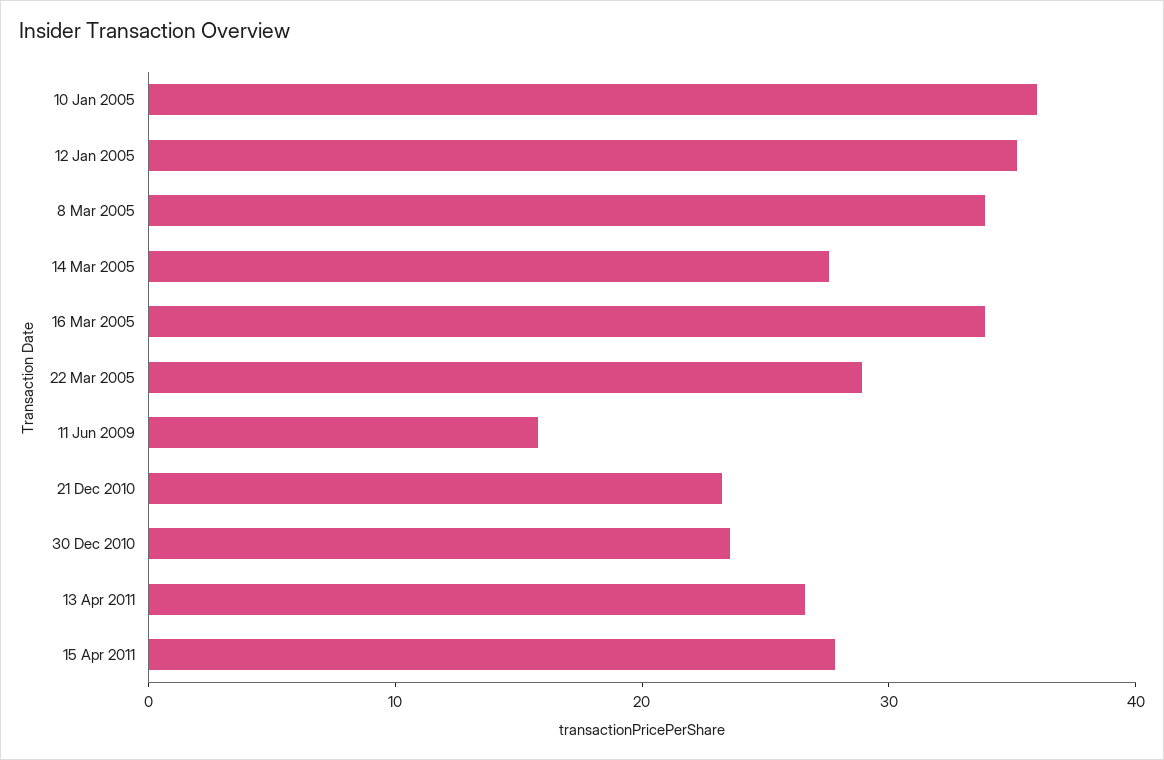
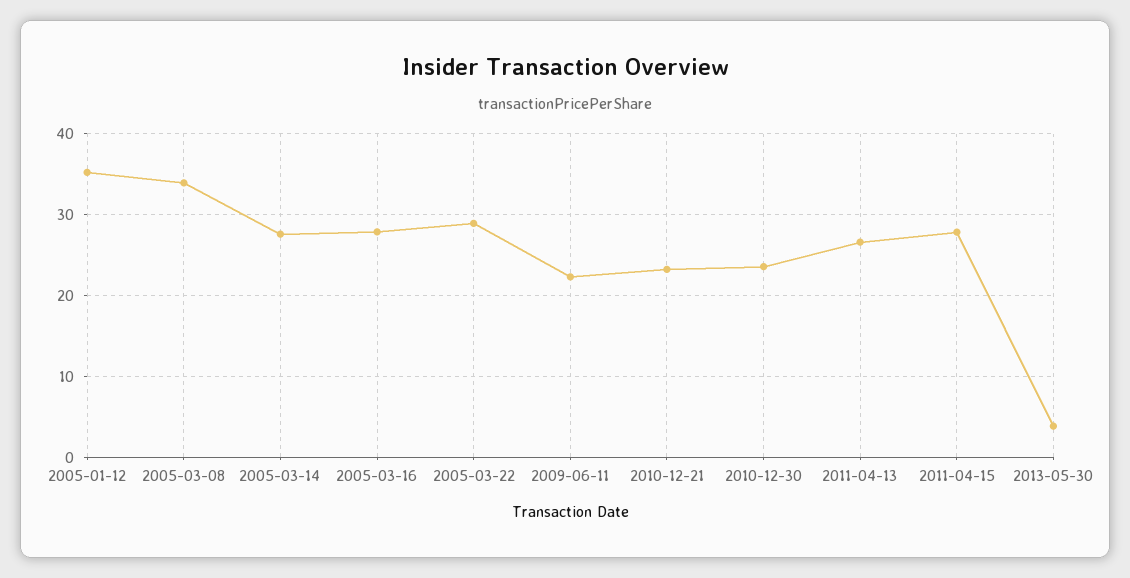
10 Jan 2005: 36 -> none
16 Mar 2005: 34 -> 28
11 Jun 2009: 16 -> 22
2013-05-30: none -> 4

